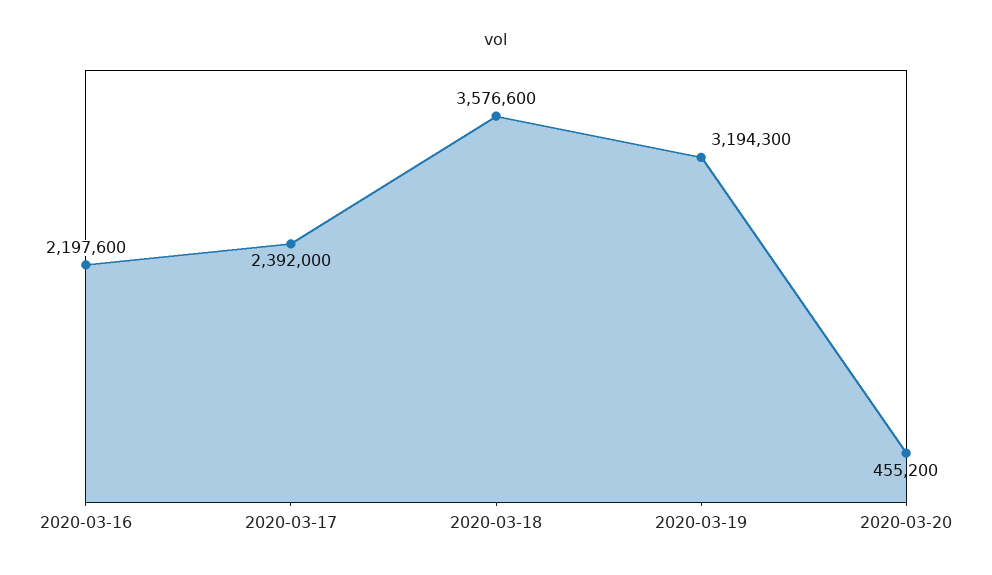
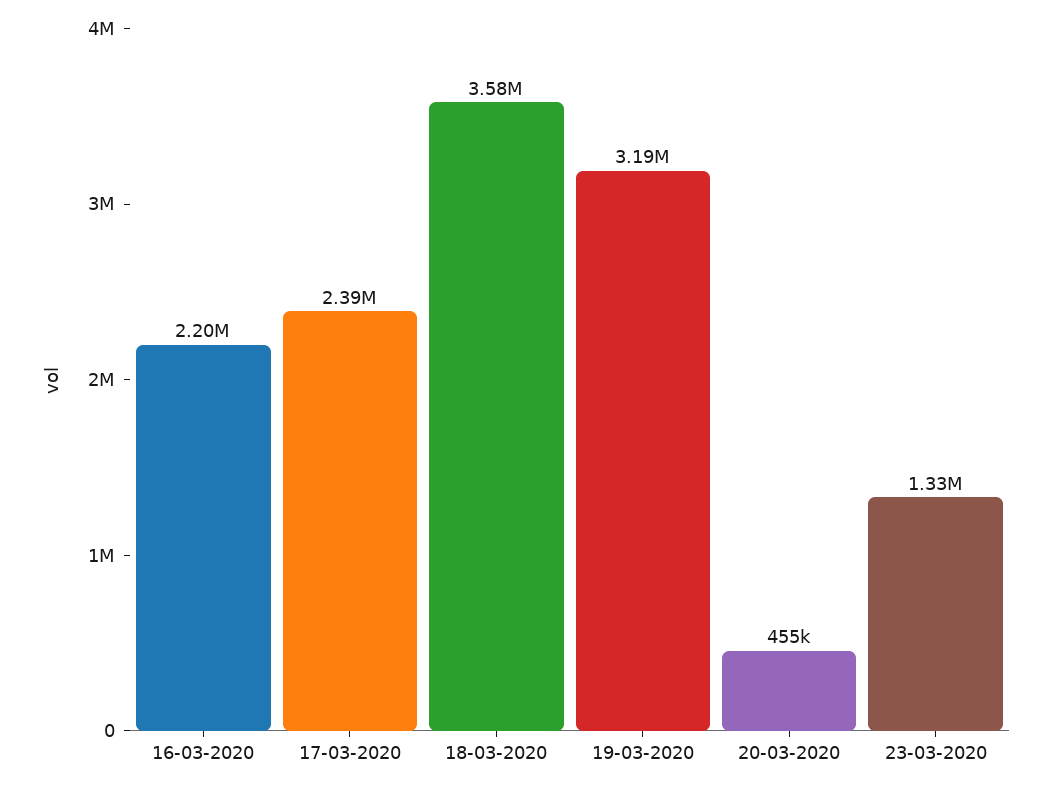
23-03-2020: none -> 1330000

